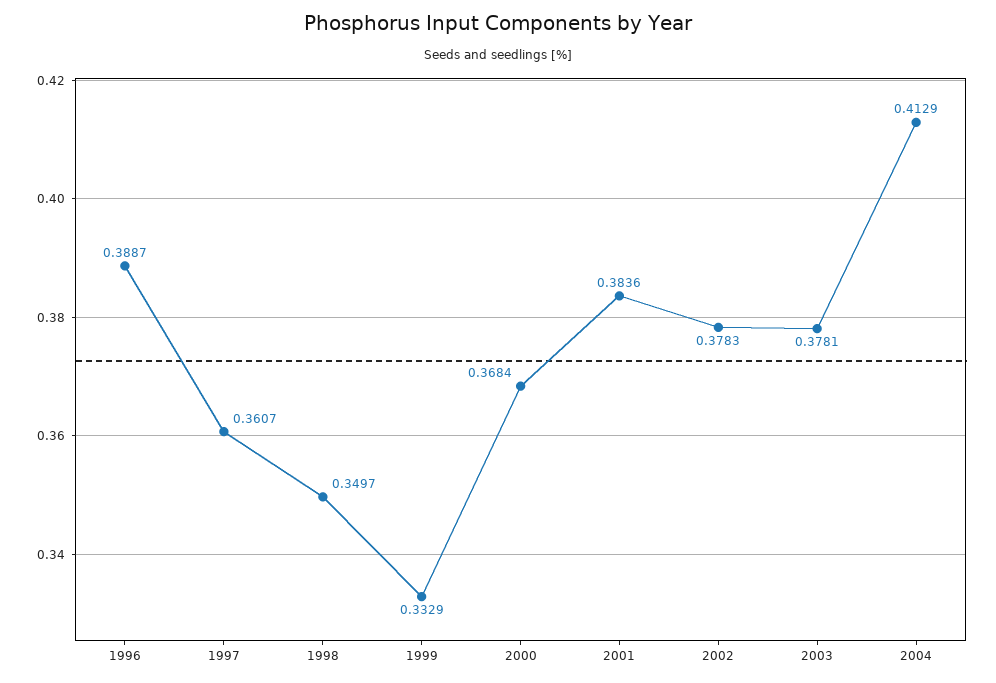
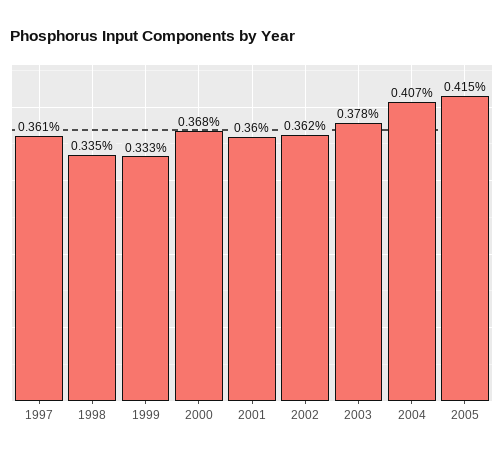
1996: 0.3887 -> none
1998: 0.3497 -> 0.335
2001: 0.3836 -> 0.36
2002: 0.3783 -> 0.362
2004: 0.4129 -> 0.407
2005: none -> 0.415

